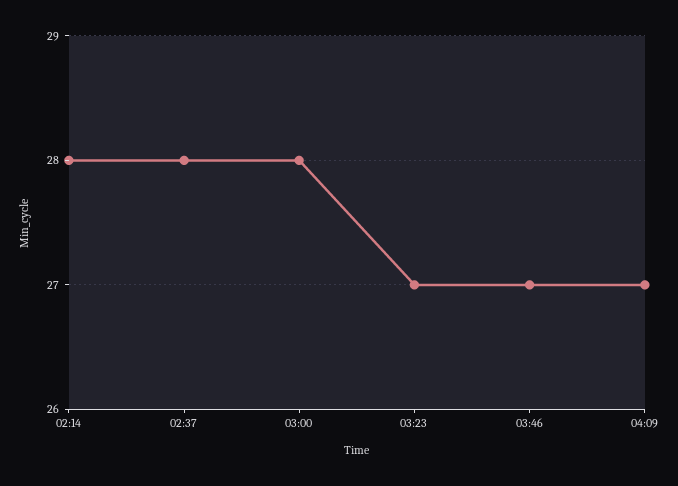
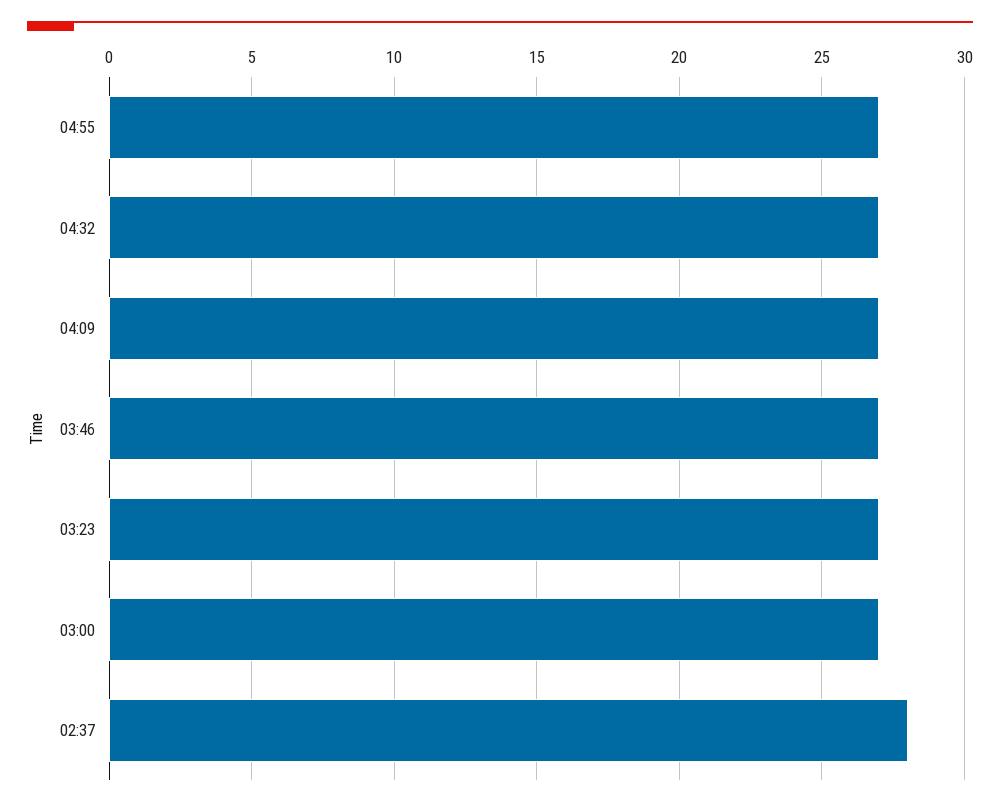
02:14: 28 -> none
03:00: 28 -> 27
04:55: none -> 27
04:32: none -> 27

